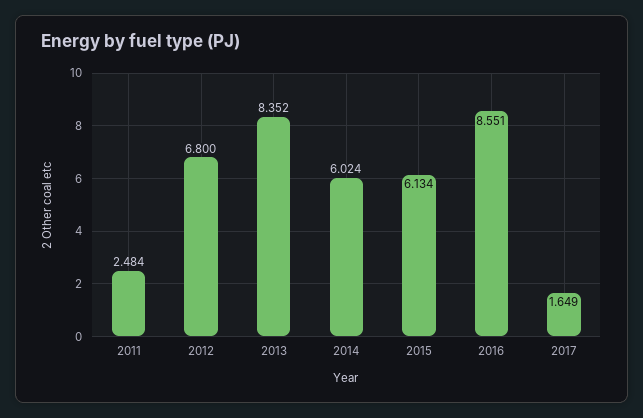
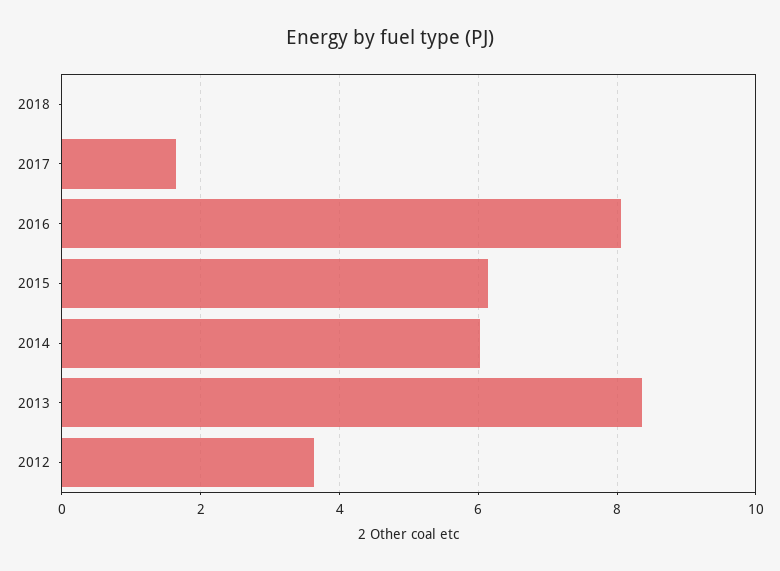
2011: 2.484 -> none
2012: 6.8 -> 3.6
2016: 8.551 -> 8
2018: none -> 0

